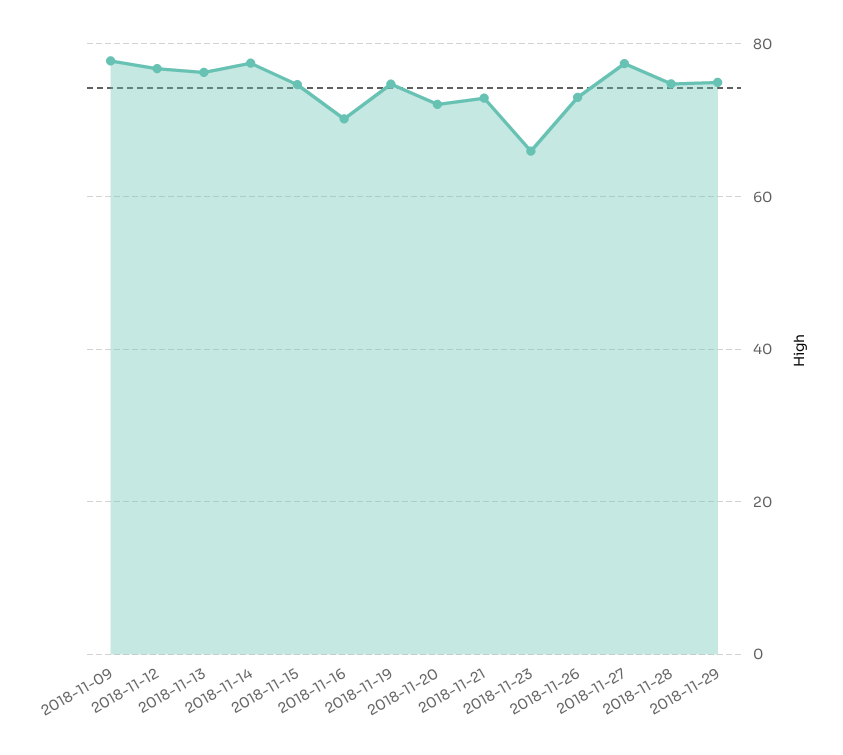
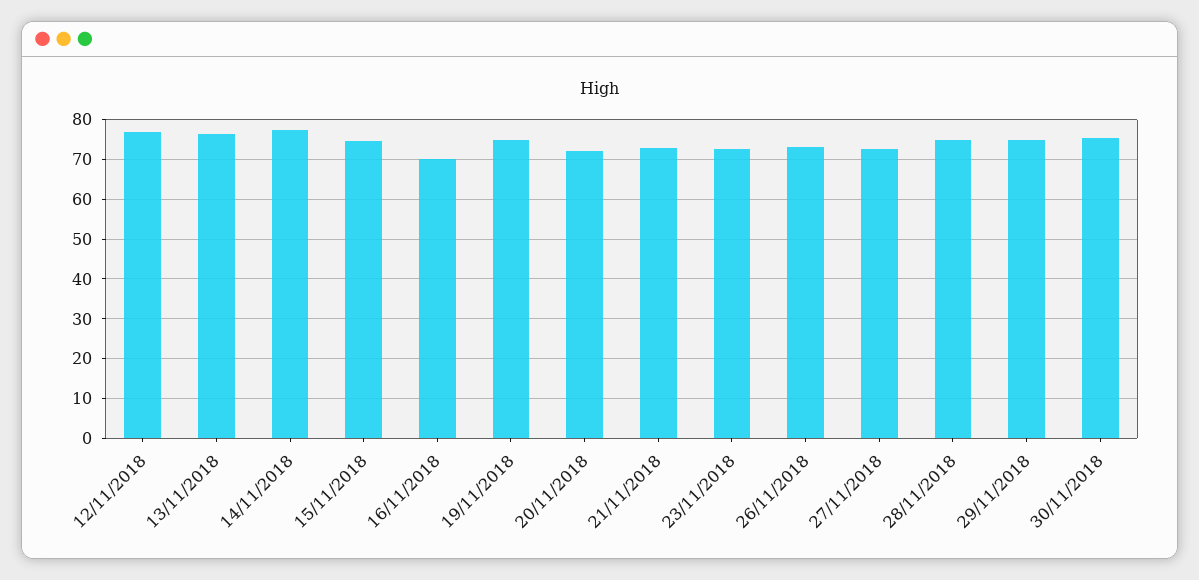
2018-11-09: 78 -> none
2018-11-23: 66 -> 72
2018-11-27: 78 -> 72
30/11/2018: none -> 76

